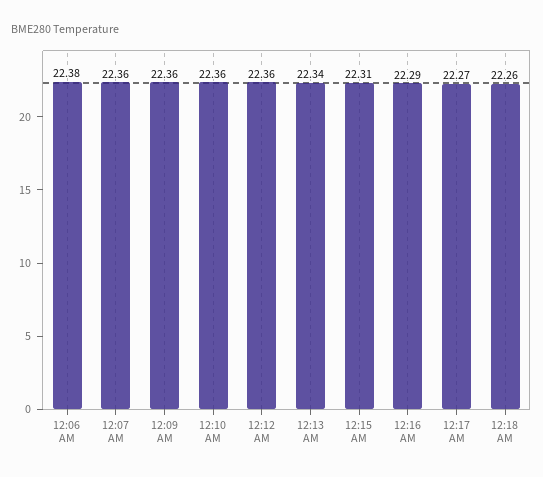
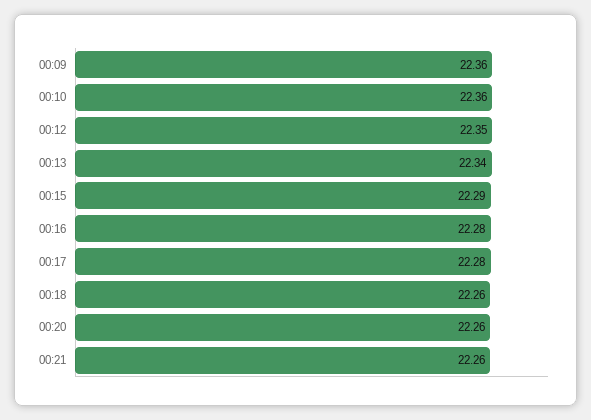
12:06 AM: 22.38 -> none
12:07 AM: 22.36 -> none
12:12 AM: 22.36 -> 22.35
12:15 AM: 22.31 -> 22.29
12:16 AM: 22.29 -> 22.28
12:17 AM: 22.27 -> 22.28
00:20: none -> 22.26
00:21: none -> 22.26

